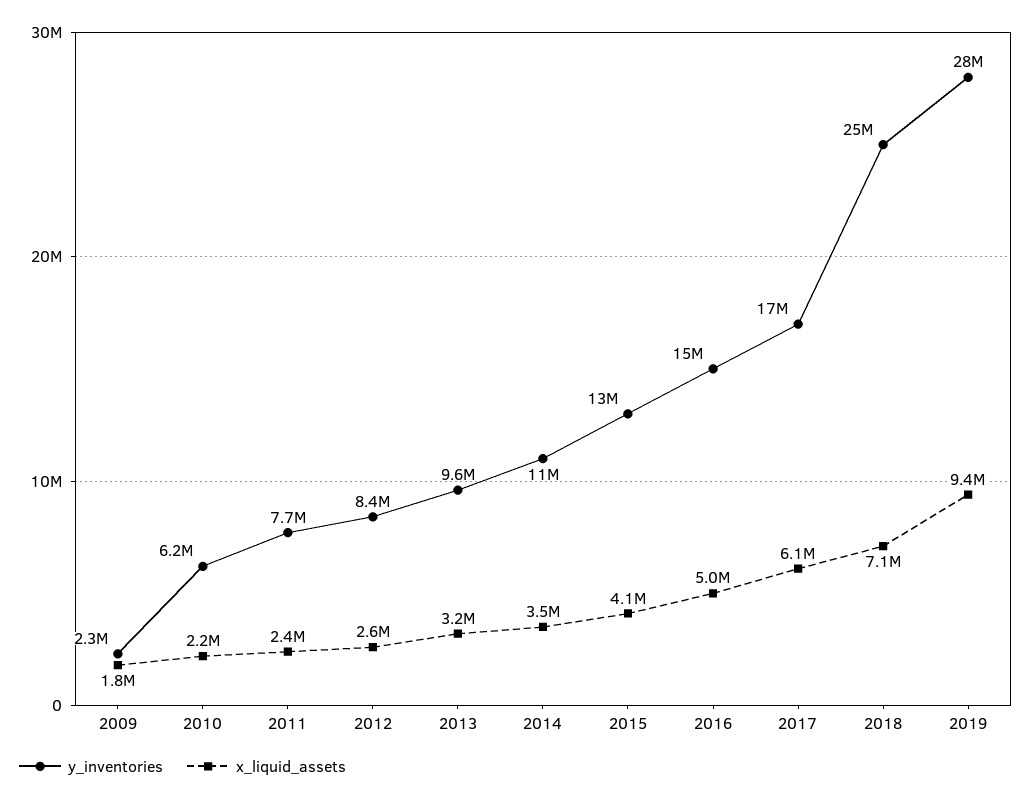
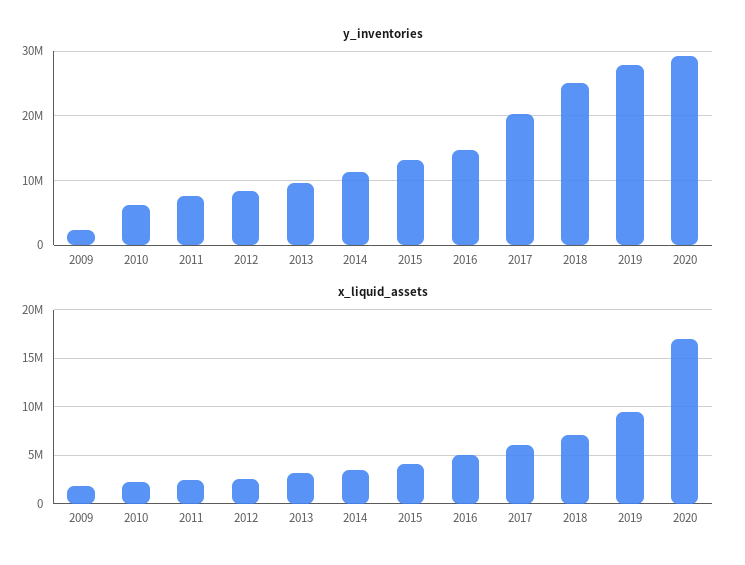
y_inventories, 2017: 17000000 -> 20000000
y_inventories, 2020: none -> 29000000
x_liquid_assets, 2020: none -> 17000000

